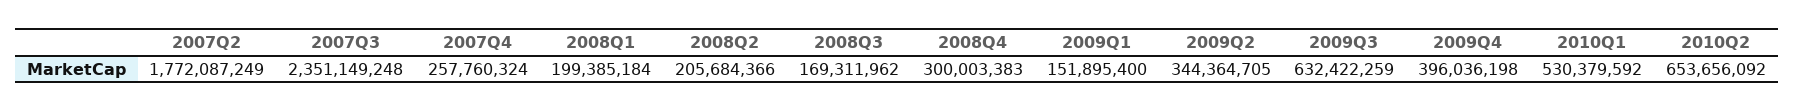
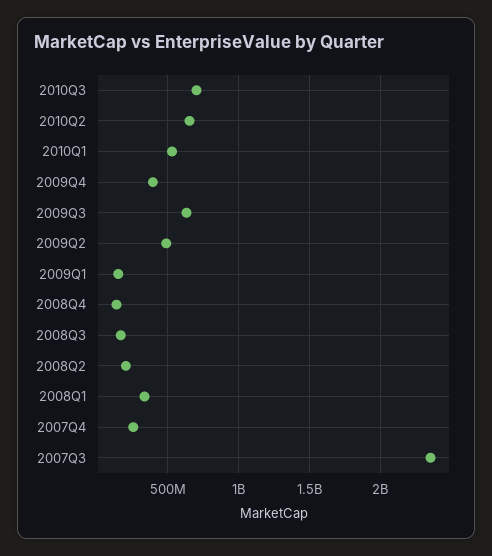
2007Q2: 1772087249 -> none
2008Q1: 199385184 -> 350000000
2008Q4: 300003383 -> 150000000
2009Q2: 344364705 -> 500000000
2010Q3: none -> 700000000

